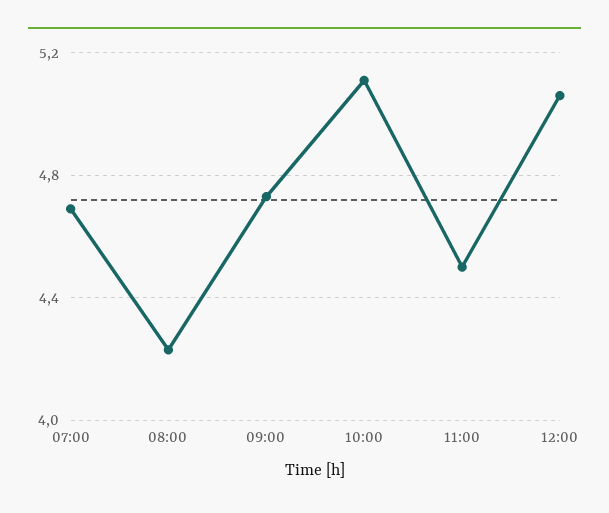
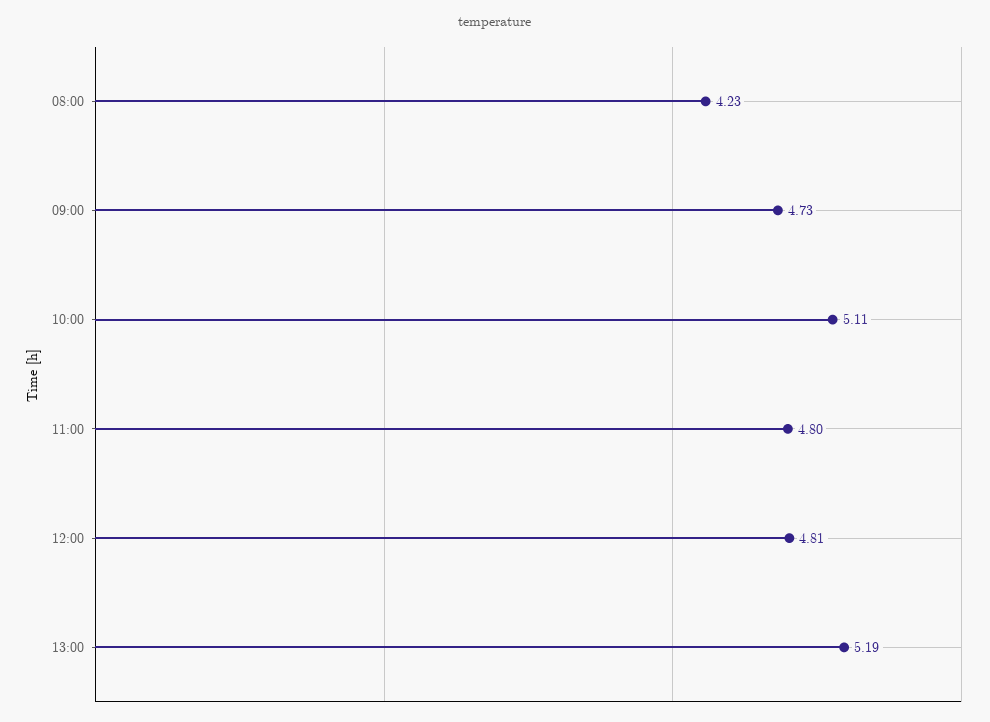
07:00: 4.7 -> none
11:00: 4.5 -> 4.8
12:00: 5.05 -> 4.81
13:00: none -> 5.19

